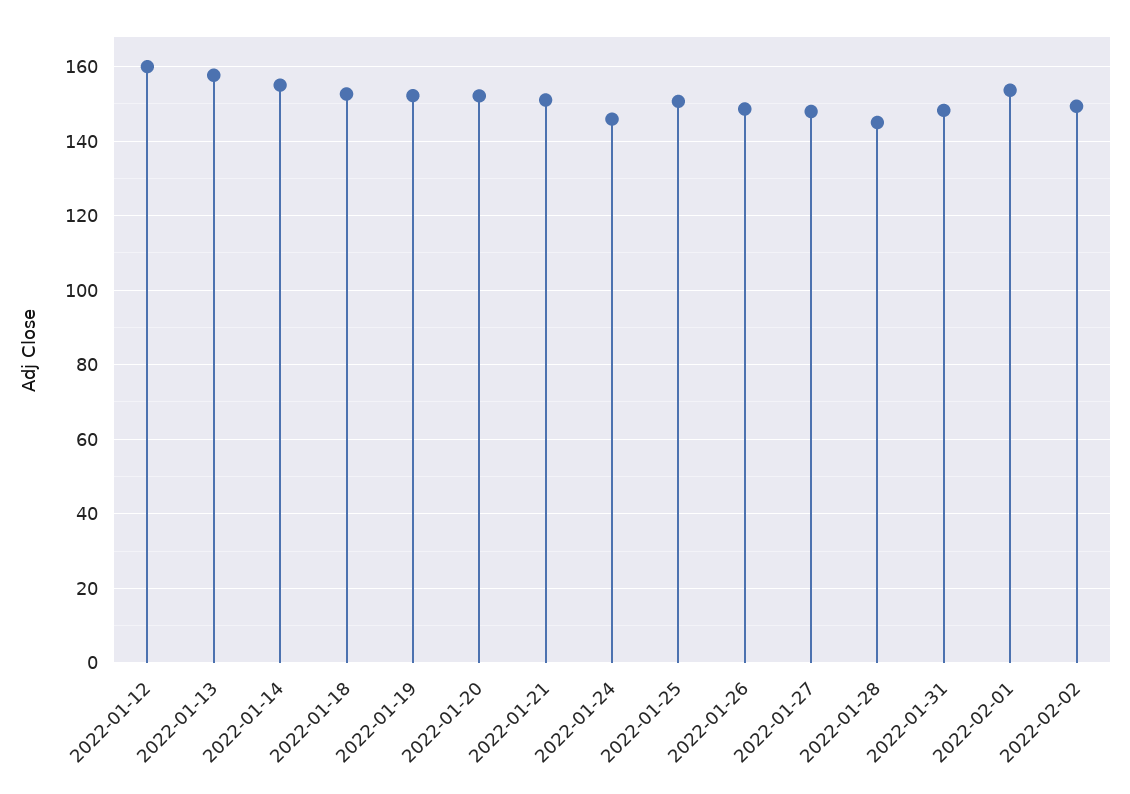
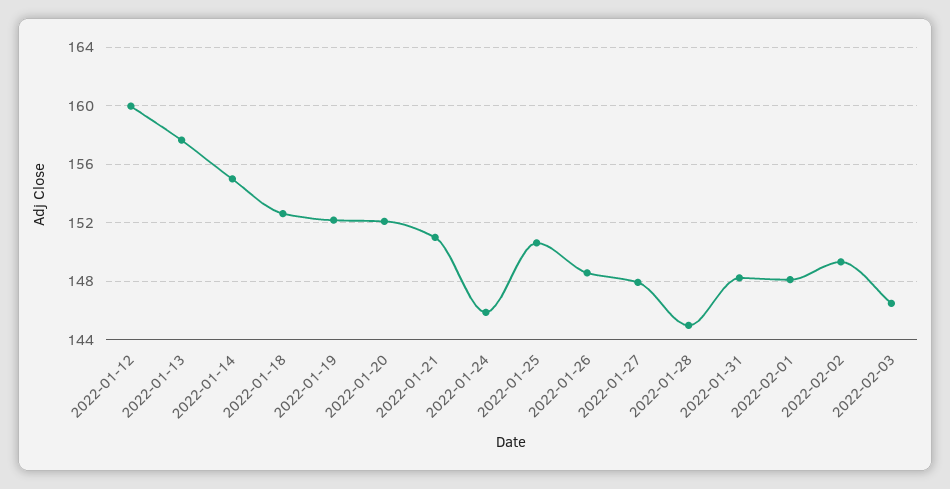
2022-02-01: 154 -> 148
2022-02-03: none -> 146.5

